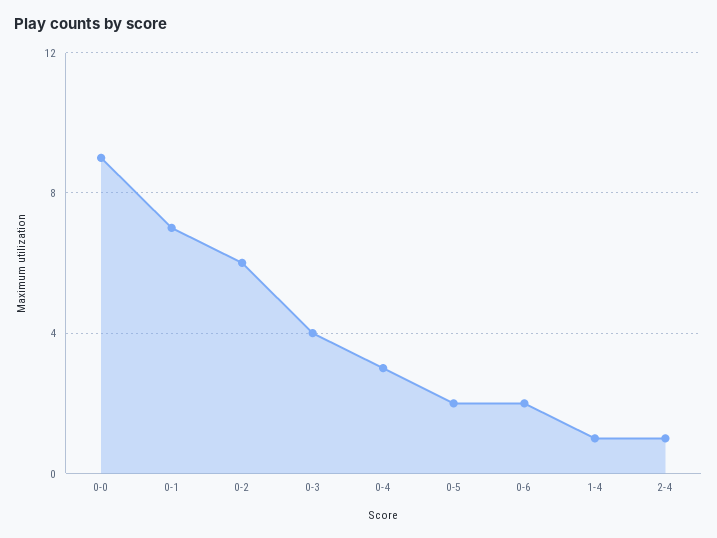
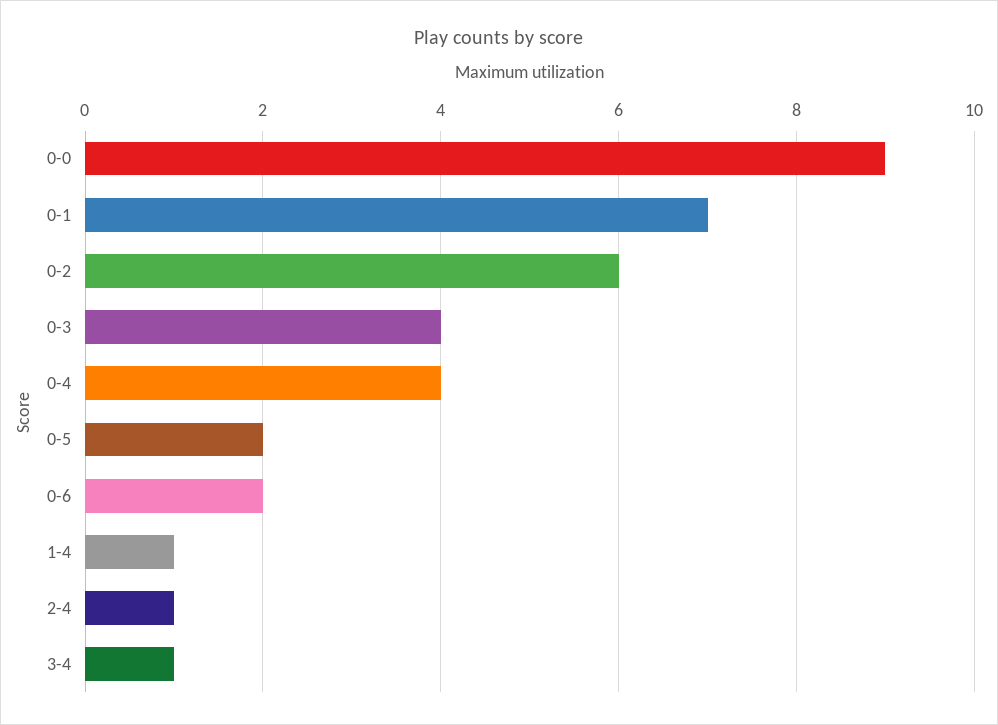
0-4: 3 -> 4
3-4: none -> 1

